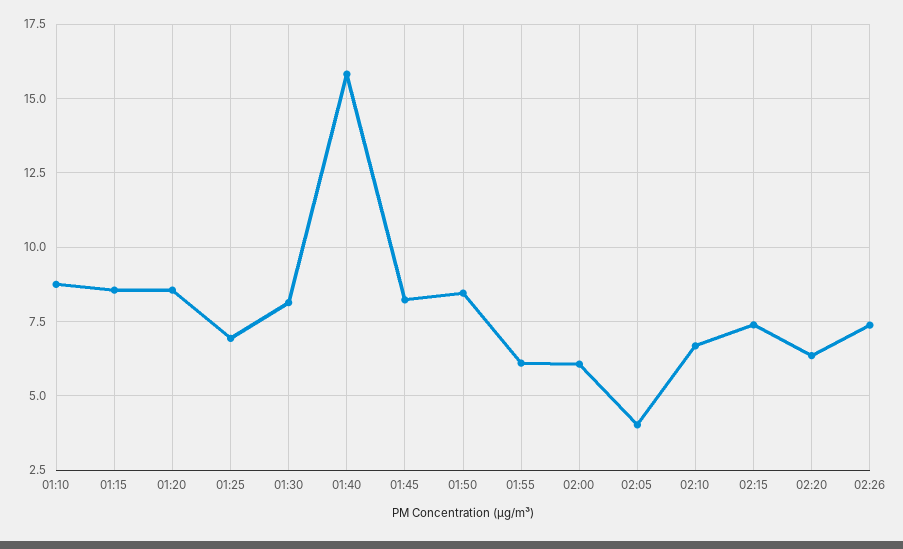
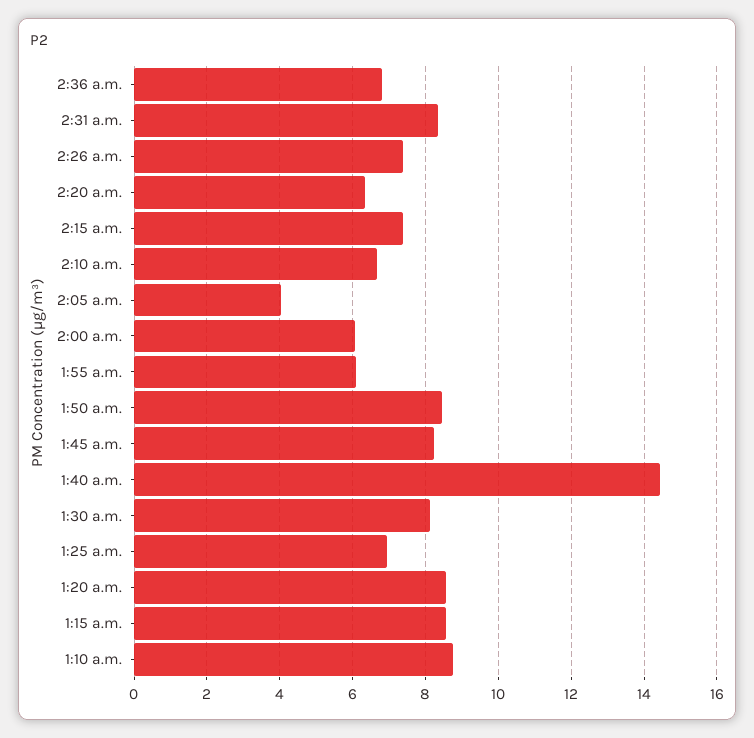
01:40: 15.75 -> 14.4
2:36 a.m.: none -> 6.8
2:31 a.m.: none -> 8.4

